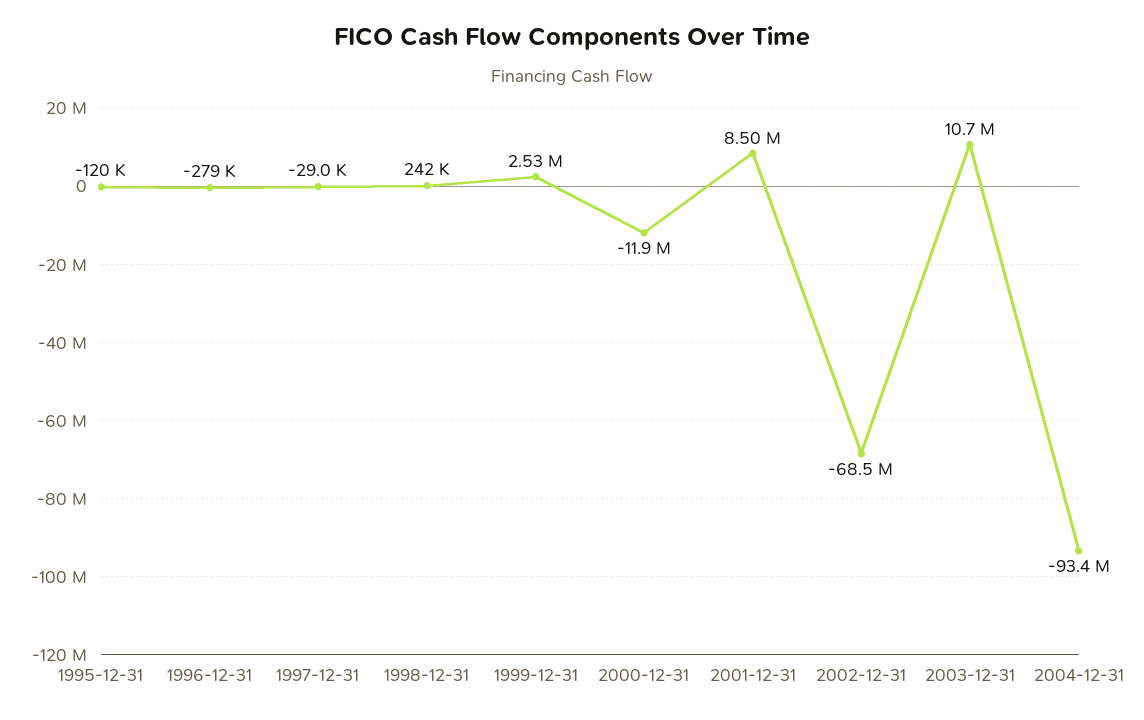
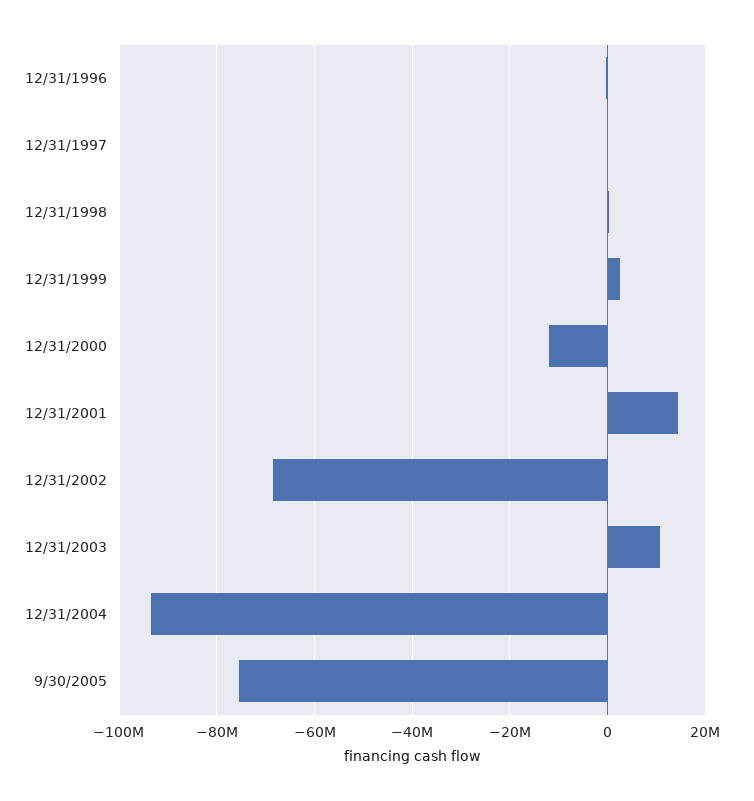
1995-12-31: -120000 -> none
2001-12-31: 8500000 -> 14000000
9/30/2005: none -> -76000000

